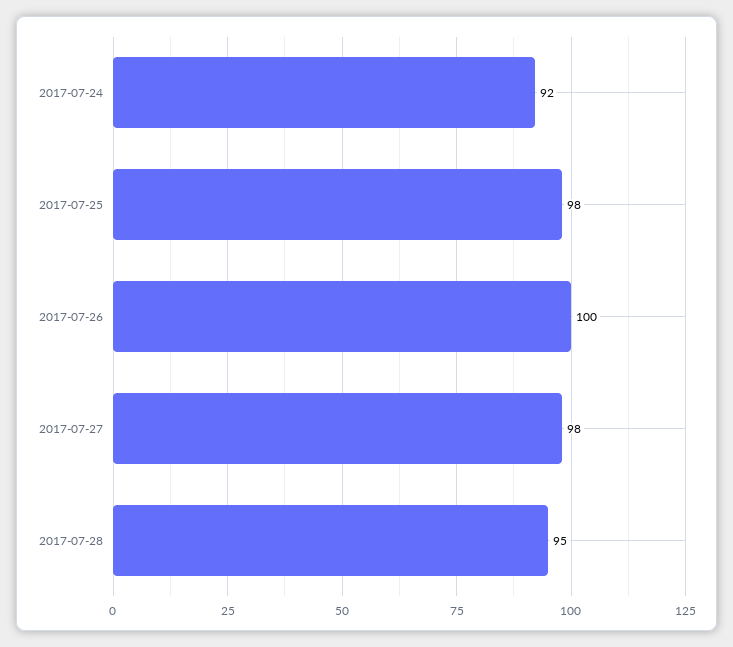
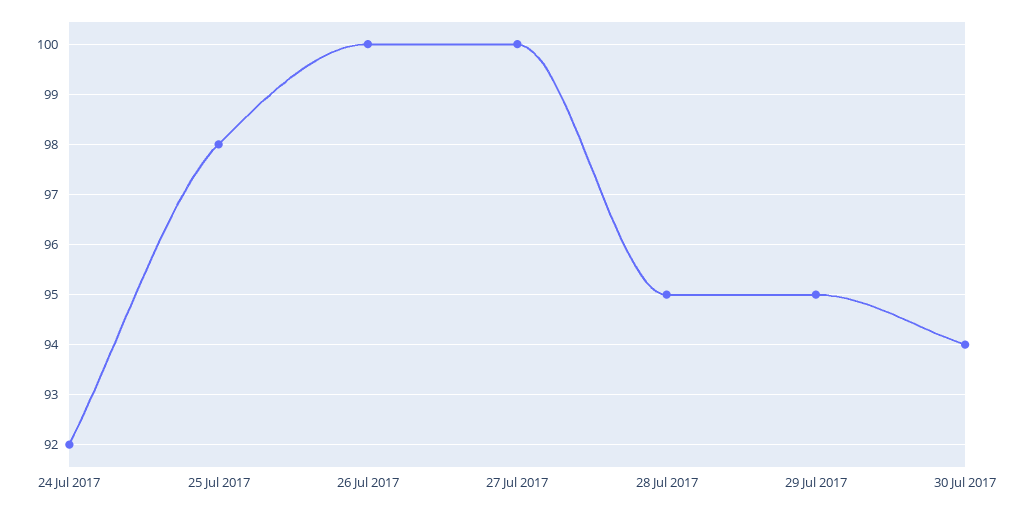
2017-07-27: 98 -> 100
29 Jul 2017: none -> 95
30 Jul 2017: none -> 94

